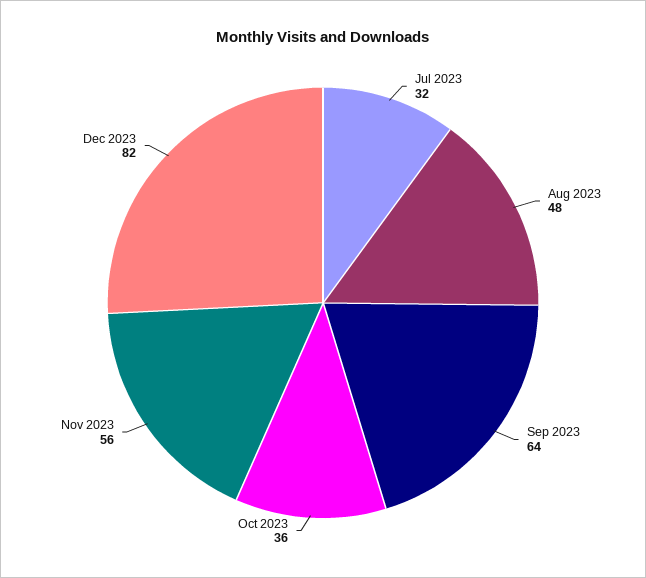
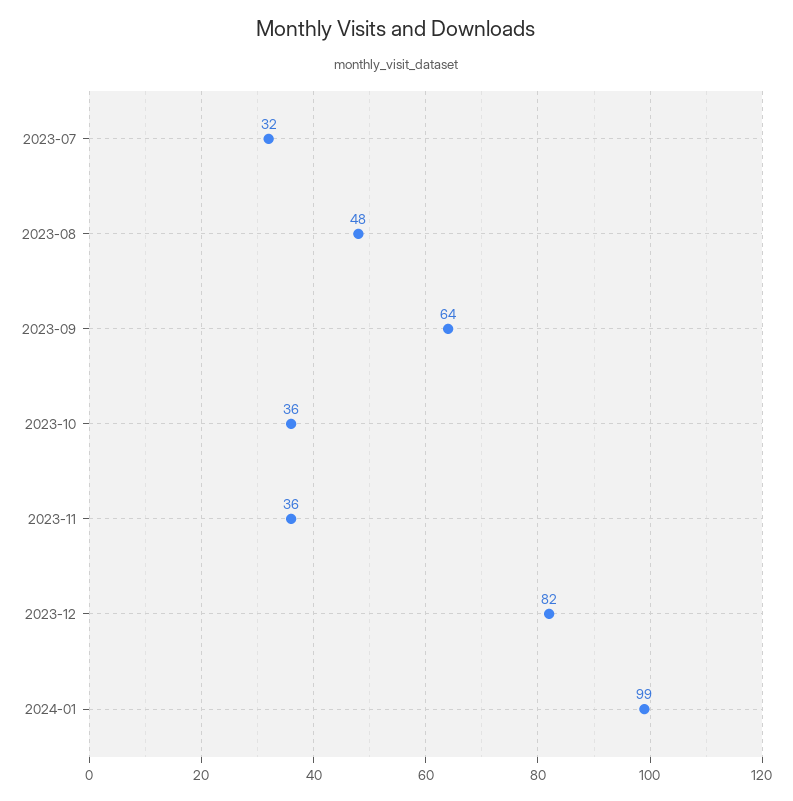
Nov 2023: 56 -> 36
2024-01: none -> 99

